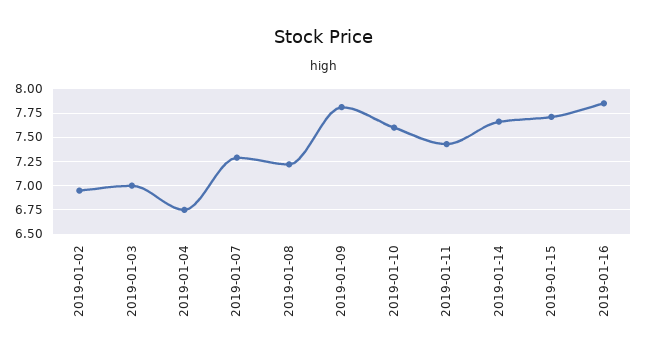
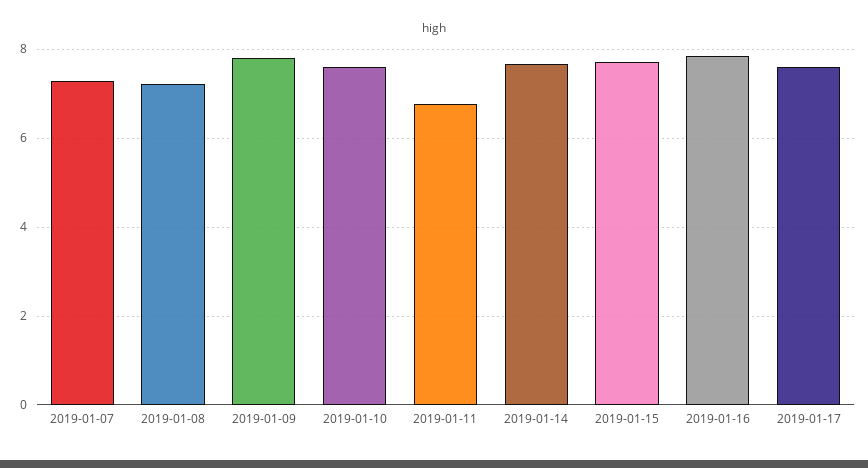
2019-01-02: 7 -> none
2019-01-03: 7 -> none
2019-01-04: 6.75 -> none
2019-01-11: 7.5 -> 6.8
2019-01-17: none -> 7.6

